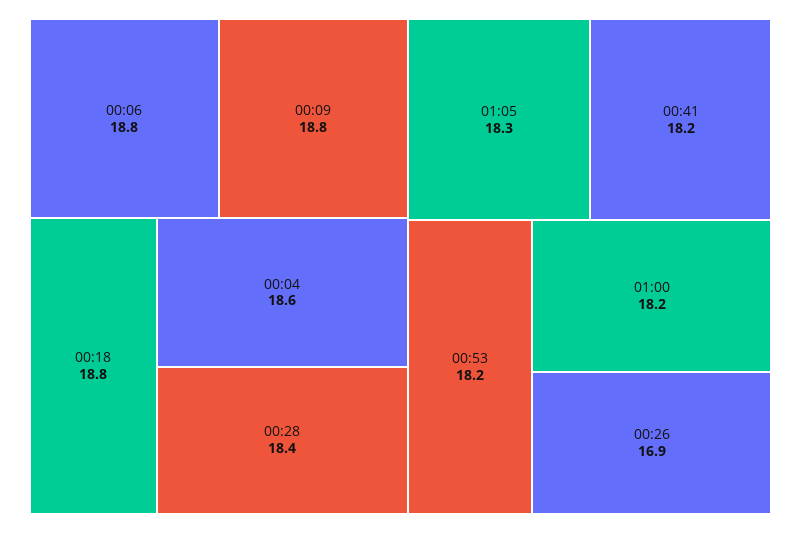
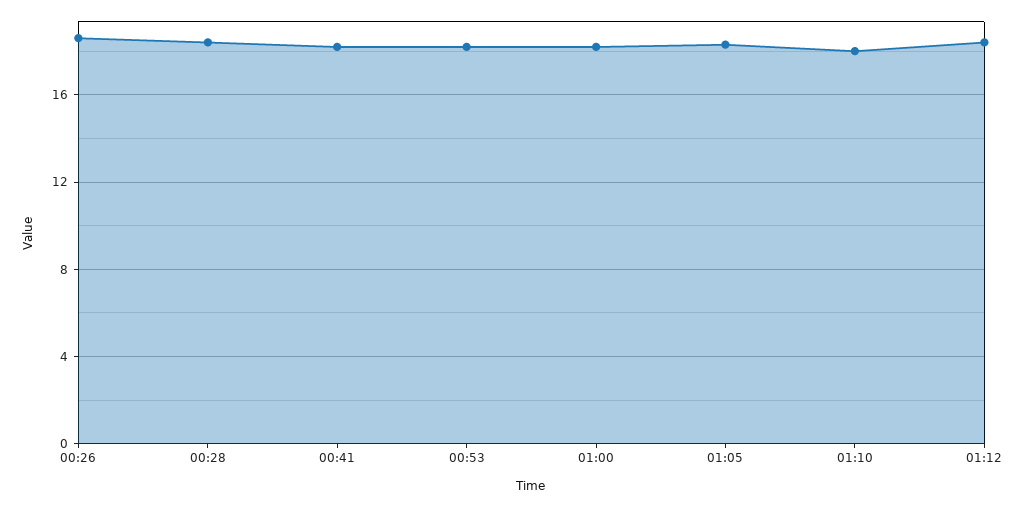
00:06: 18.8 -> none
00:09: 18.8 -> none
00:18: 18.8 -> none
00:04: 18.6 -> none
00:26: 16.9 -> 18.5
01:10: none -> 18
01:12: none -> 18.5

